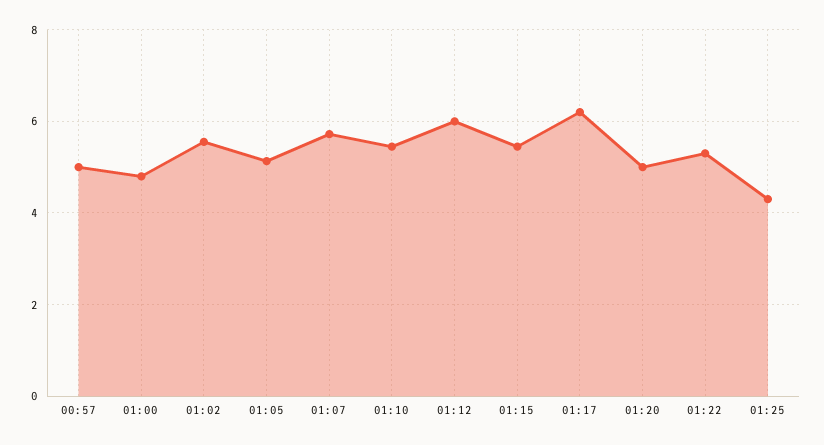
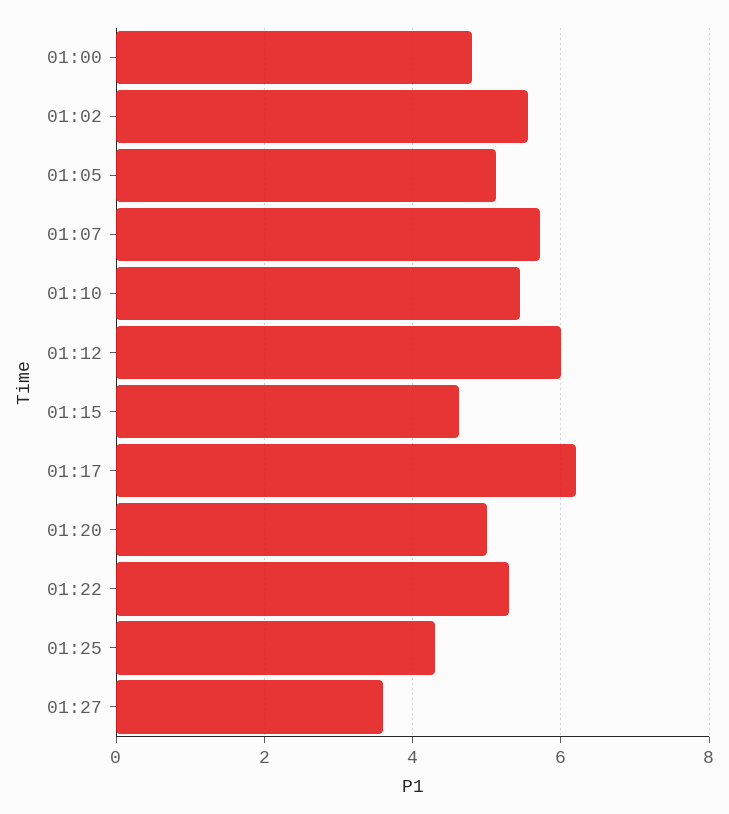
00:57: 5 -> none
01:15: 5.4 -> 4.6
01:27: none -> 3.6

